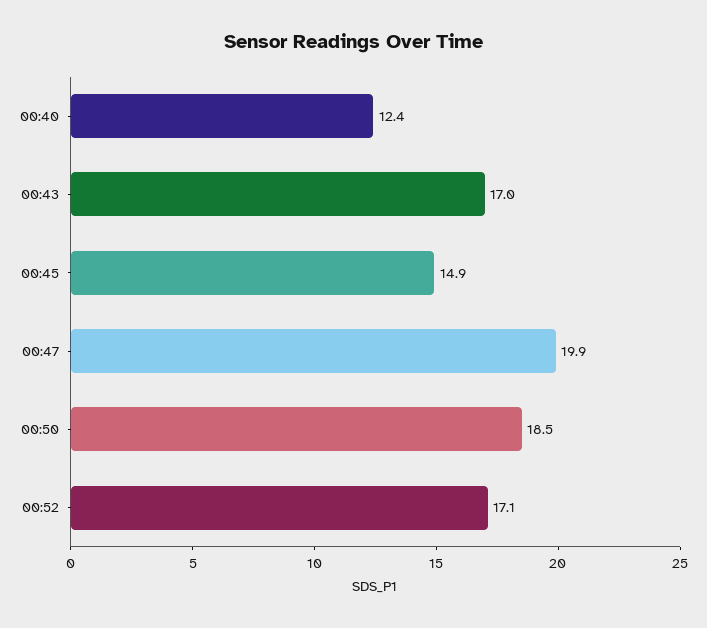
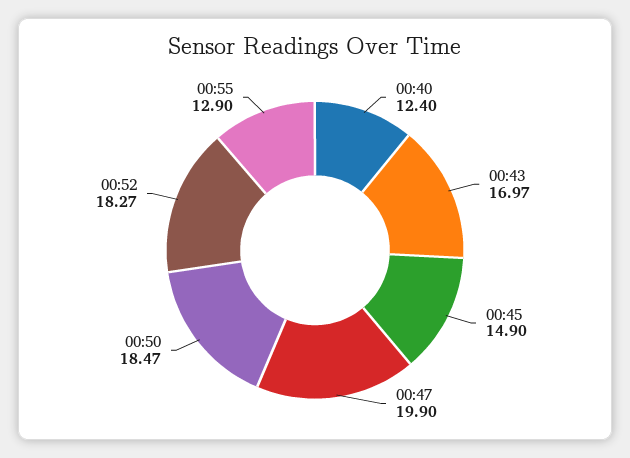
00:52: 17.1 -> 18.27
00:55: none -> 12.9

